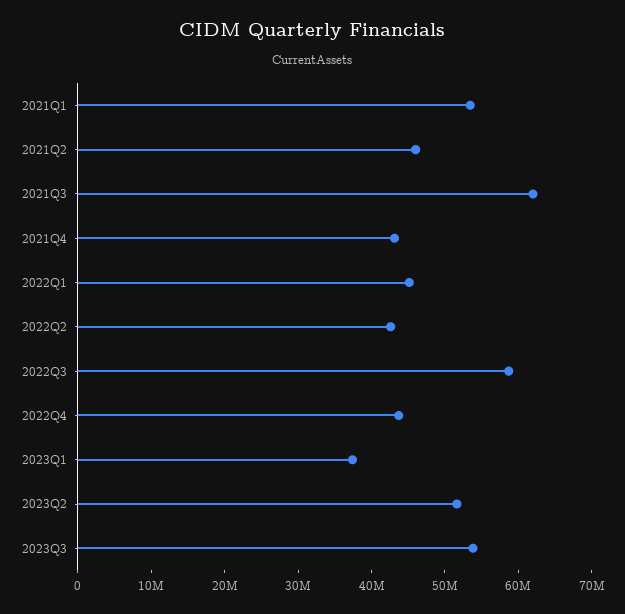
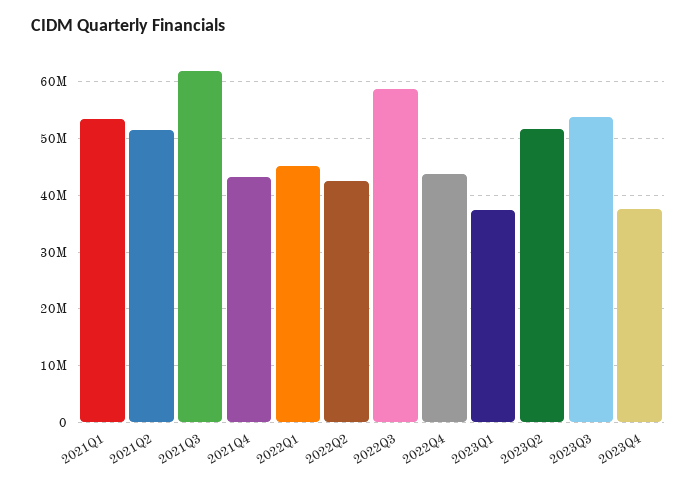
2021Q2: 46000000 -> 52000000
2023Q4: none -> 38000000

